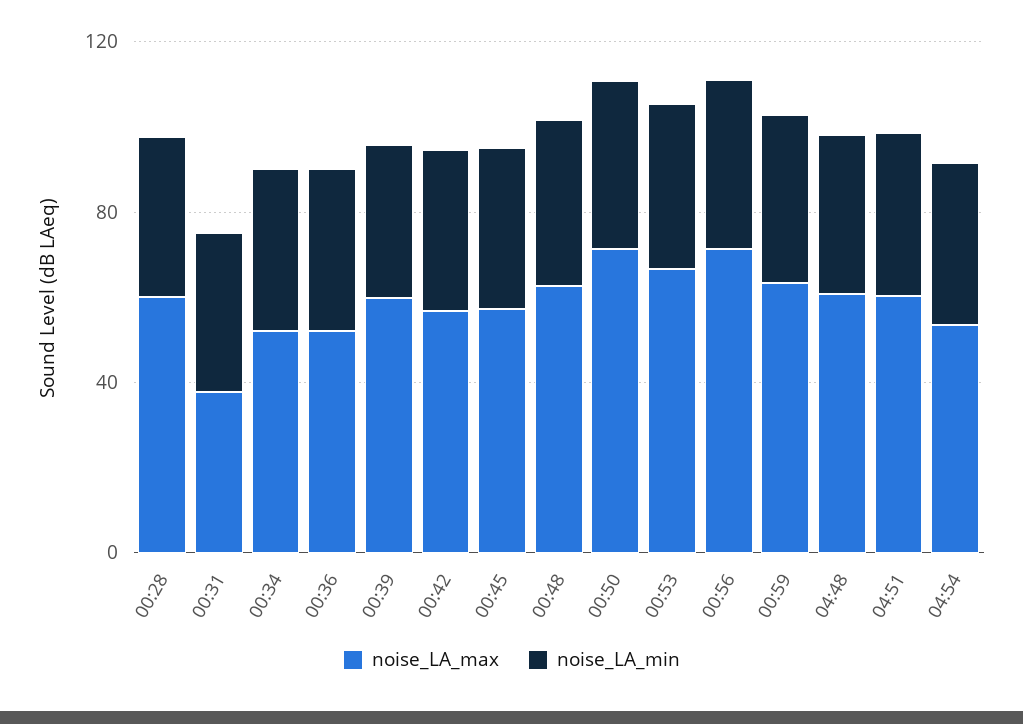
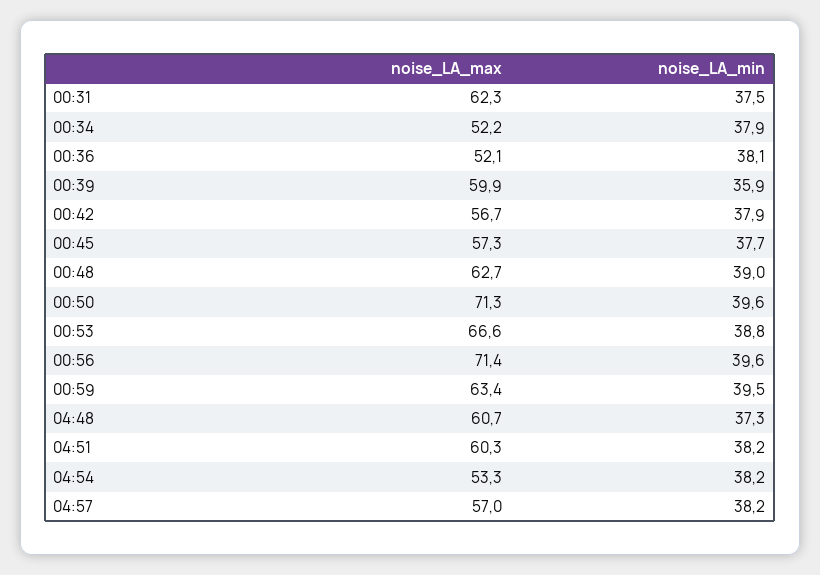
noise_LA_max, 00:28: 60 -> none
noise_LA_min, 00:28: 40 -> none
noise_LA_max, 00:31: 40 -> 62.3
noise_LA_max, 04:57: none -> 57
noise_LA_min, 04:57: none -> 38.2

